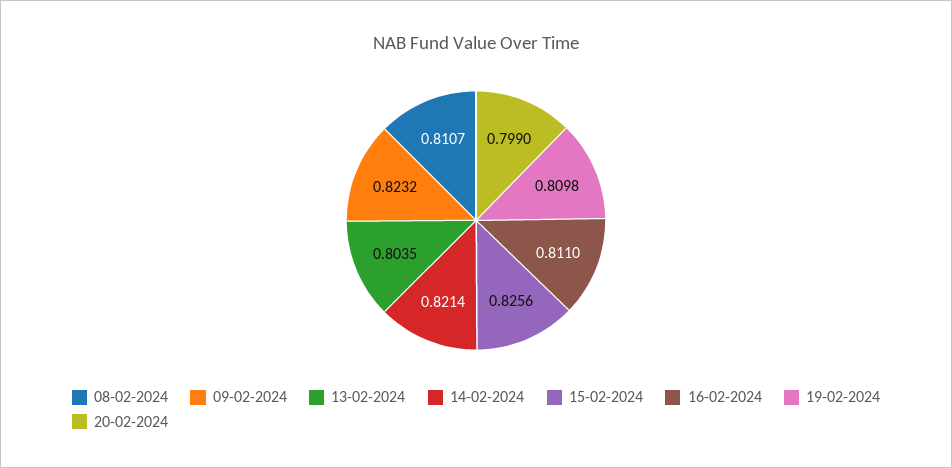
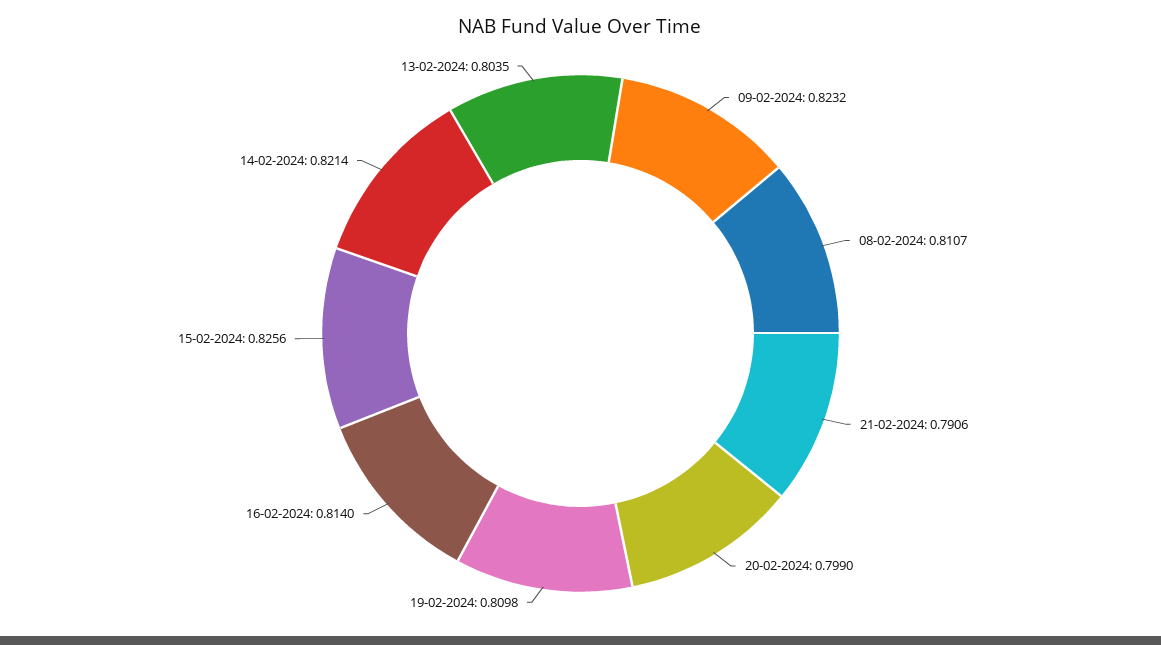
16-02-2024: 0.811 -> 0.814
21-02-2024: none -> 0.7906

